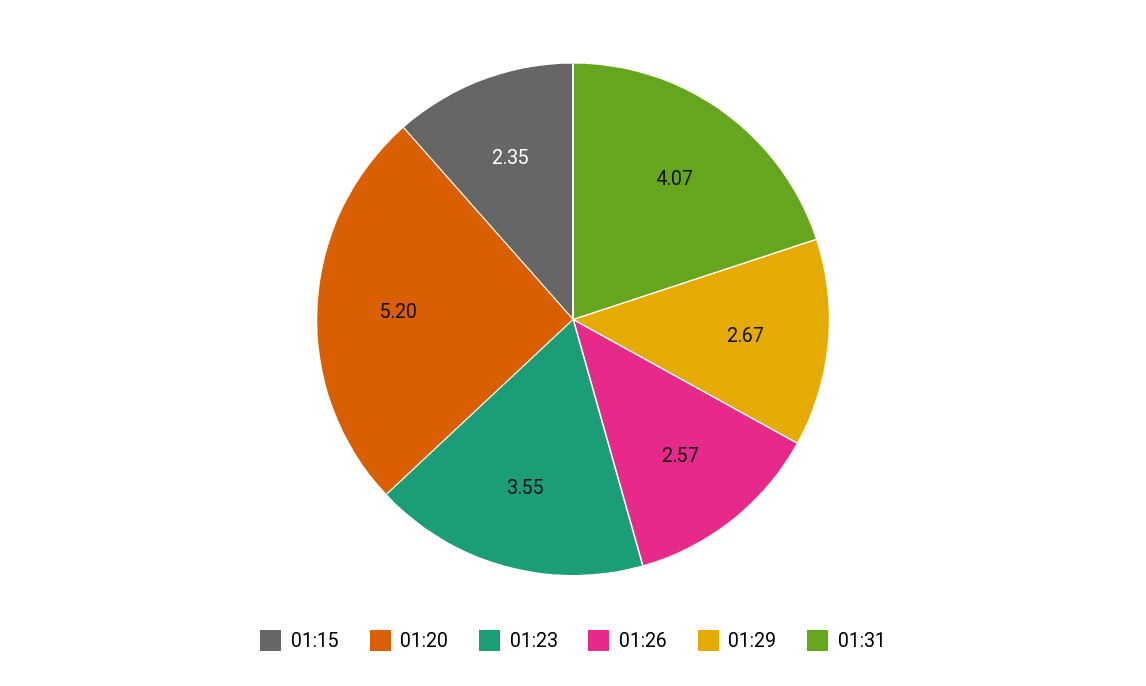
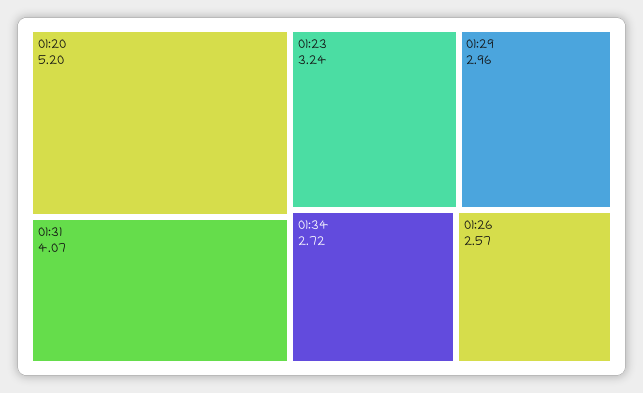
01:15: 2.35 -> none
01:23: 3.55 -> 3.24
01:29: 2.67 -> 2.96
01:34: none -> 2.72

